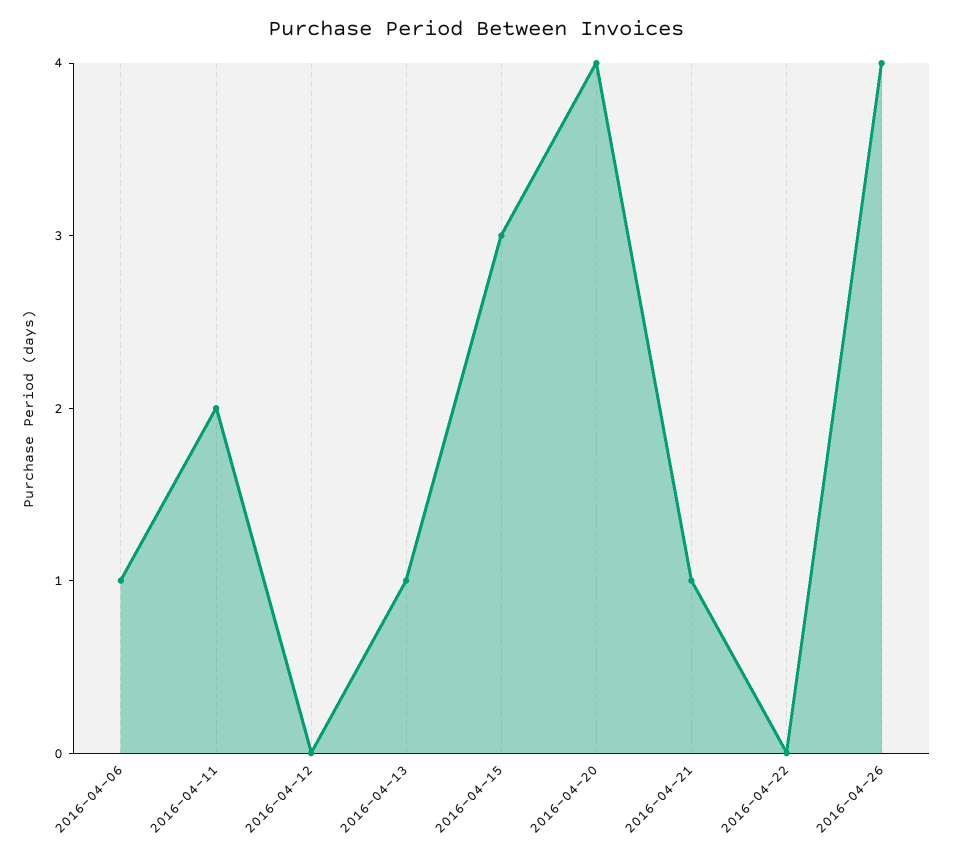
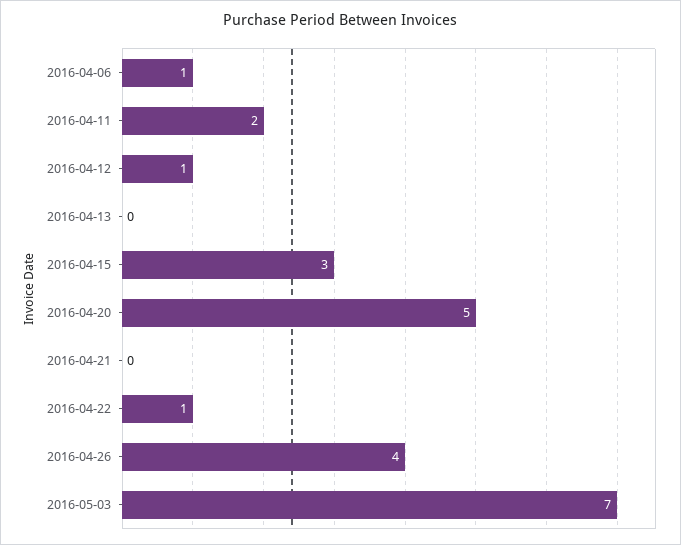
2016-04-12: 0 -> 1
2016-04-13: 1 -> 0
2016-04-20: 4 -> 5
2016-04-21: 1 -> 0
2016-04-22: 0 -> 1
2016-05-03: none -> 7

